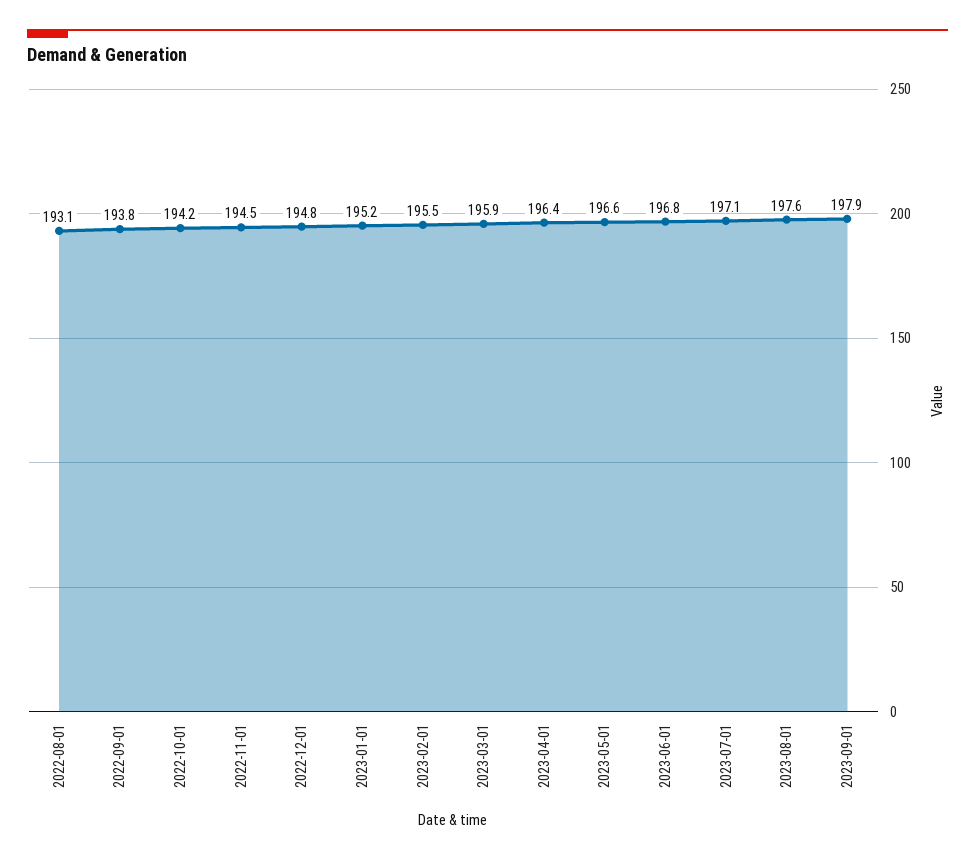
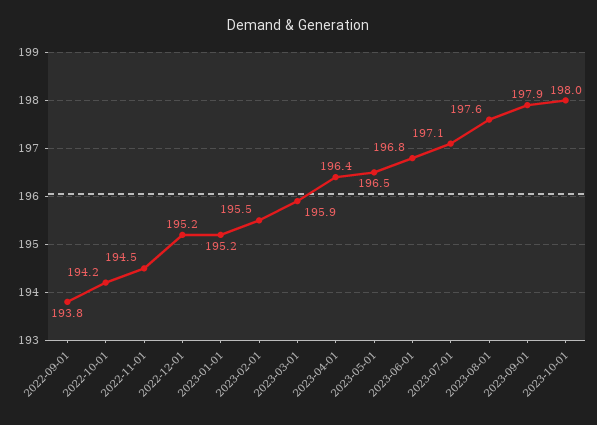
2022-08-01: 193.1 -> none
2022-12-01: 194.8 -> 195.2
2023-05-01: 196.6 -> 196.5
2023-10-01: none -> 198

